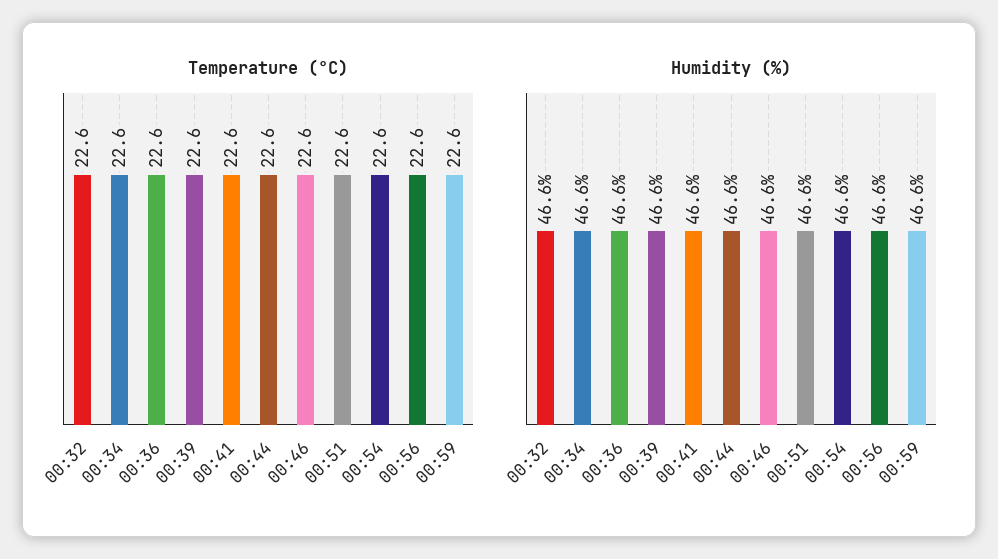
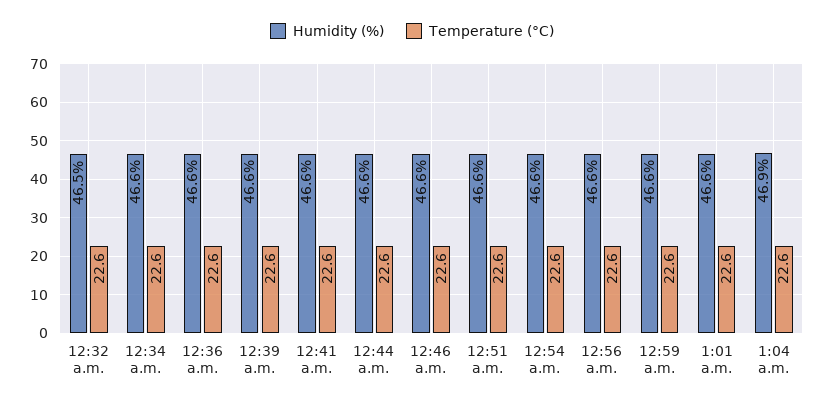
Humidity (%), 00:32: 46.6 -> 46.5
Humidity (%), 1:01 a.m.: none -> 46.6
Temperature (°C), 1:01 a.m.: none -> 22.6
Humidity (%), 1:04 a.m.: none -> 46.9
Temperature (°C), 1:04 a.m.: none -> 22.6

